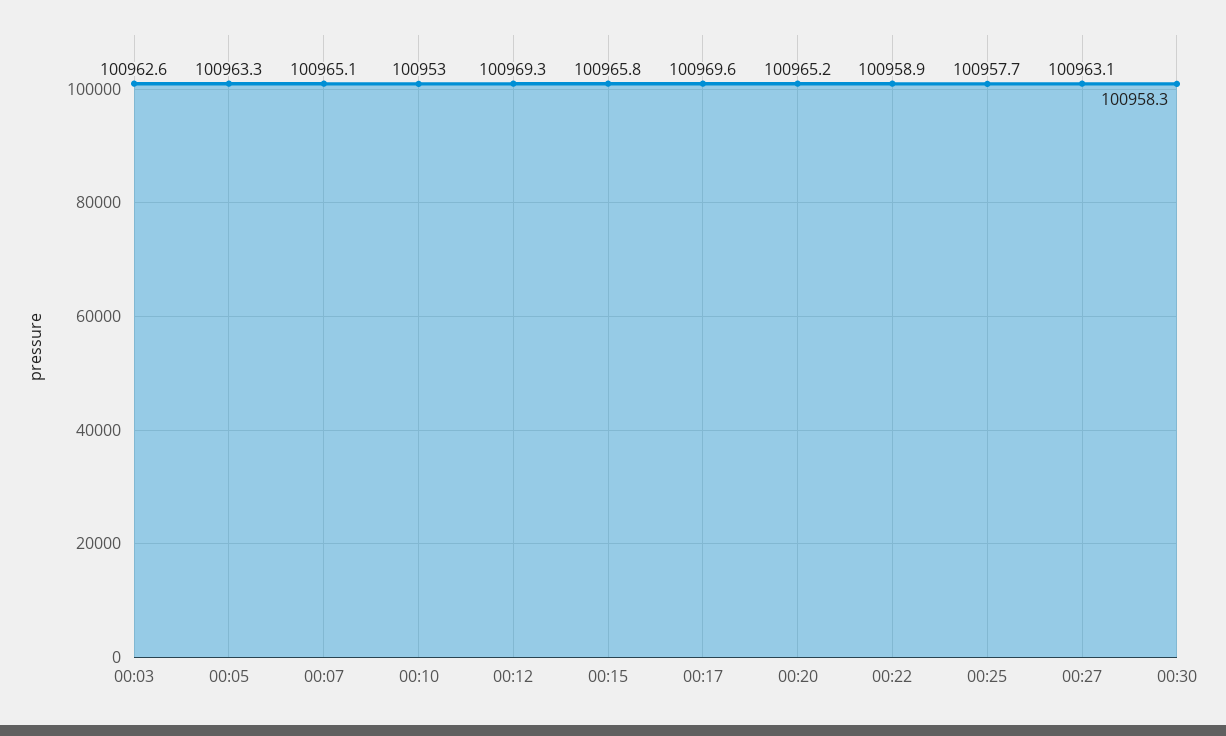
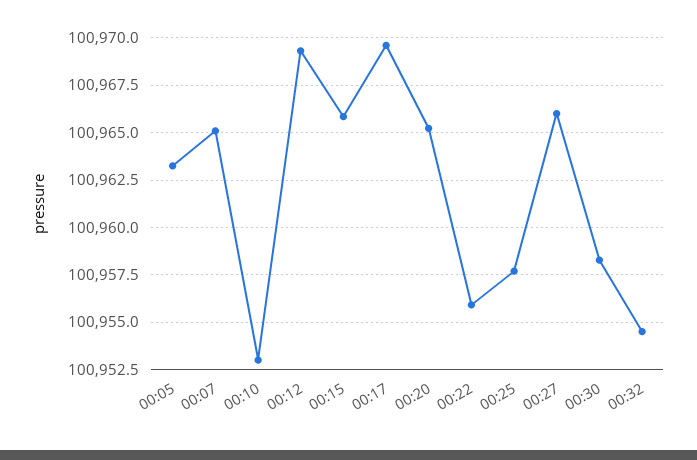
00:03: 100962.6 -> none
00:22: 100958.9 -> 100956
00:27: 100963.1 -> 100966
00:32: none -> 100954.5

